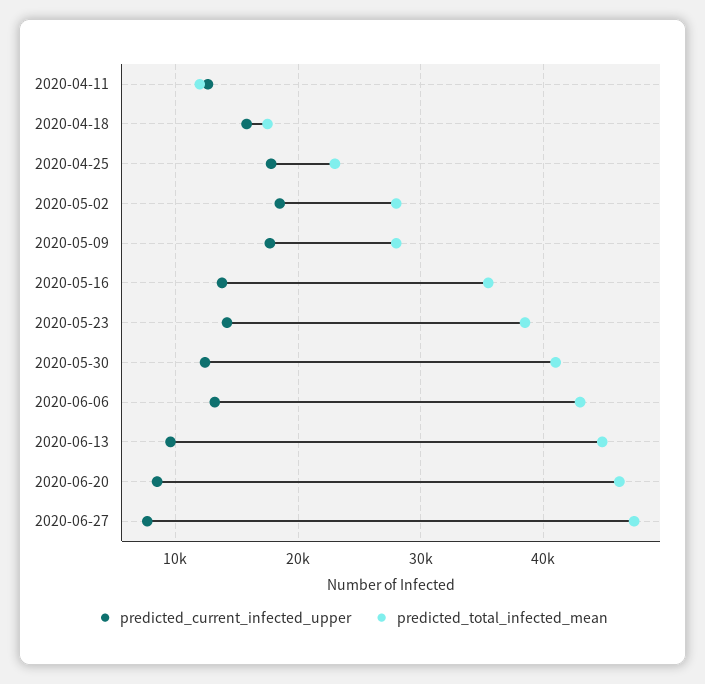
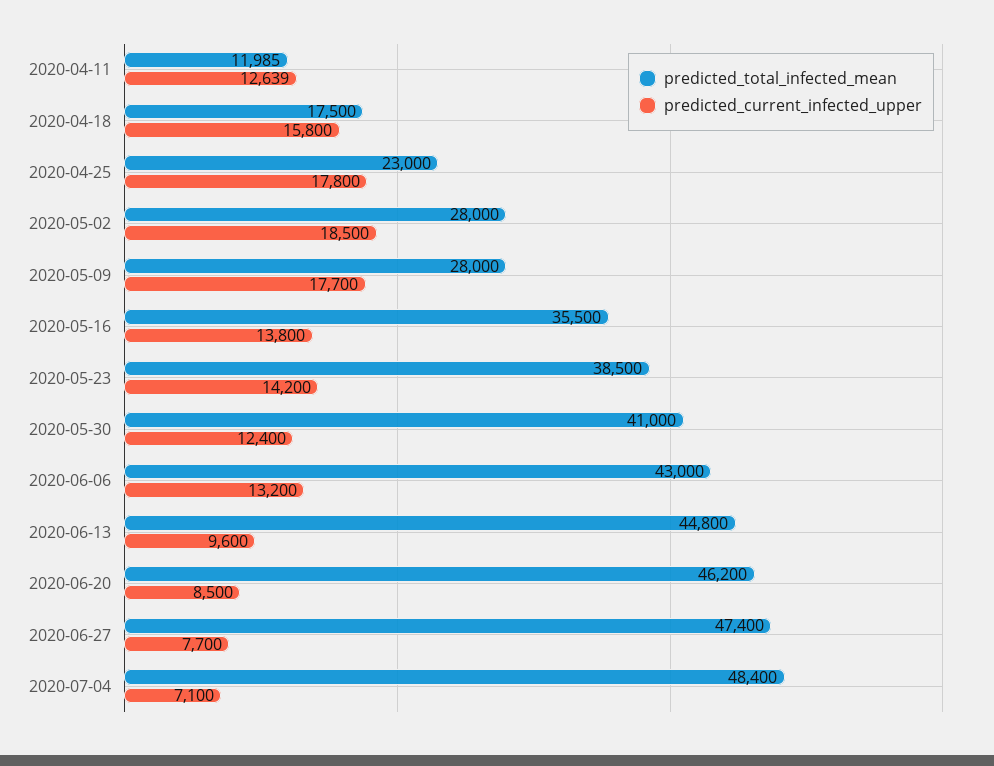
predicted_total_infected_mean, 2020-07-04: none -> 48400
predicted_current_infected_upper, 2020-07-04: none -> 7100

